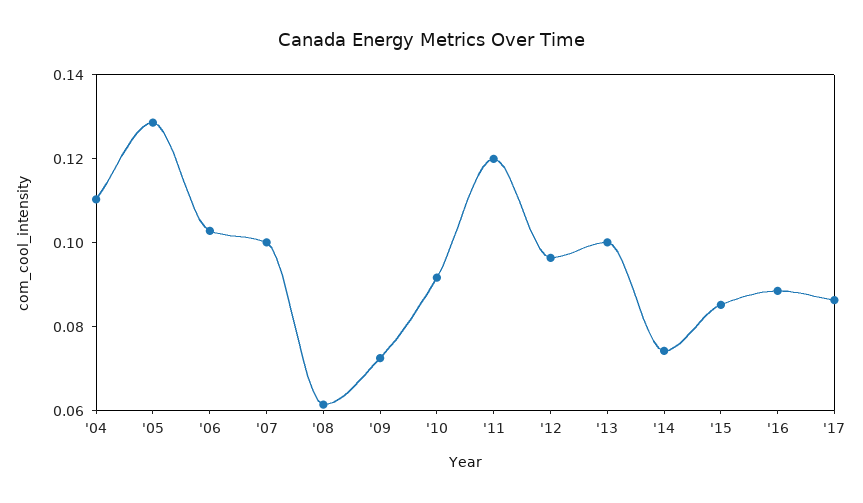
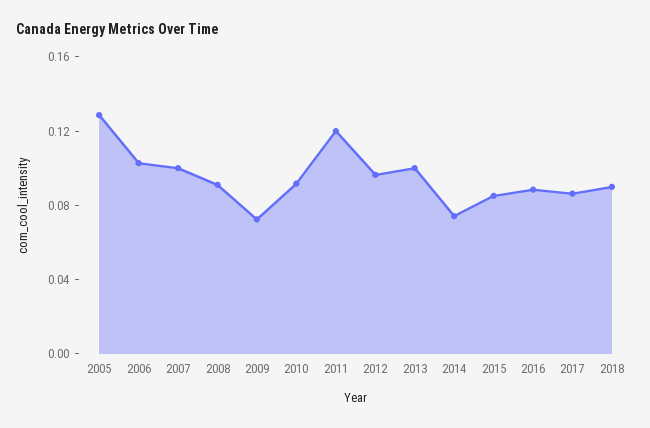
'04: 0.11 -> none
'08: 0.06 -> 0.09
2018: none -> 0.09

